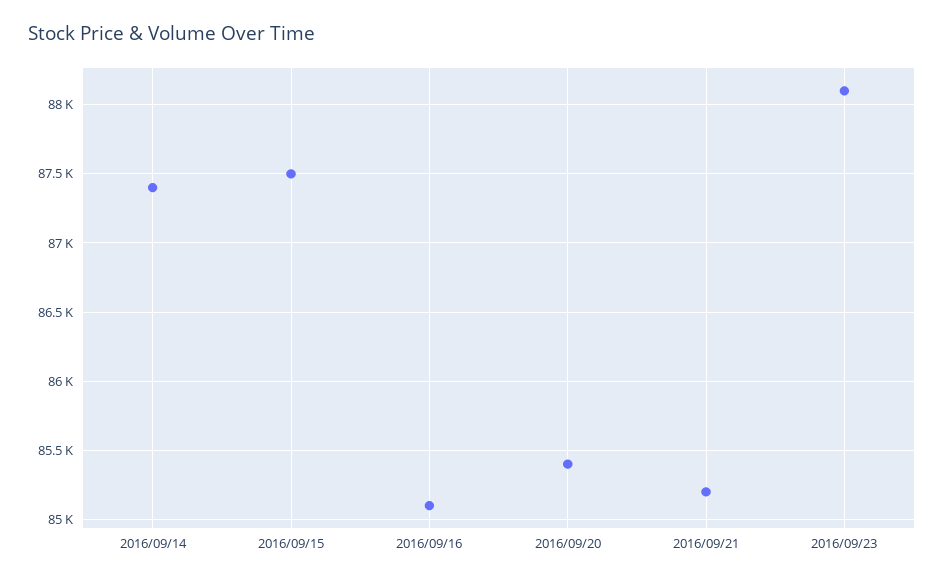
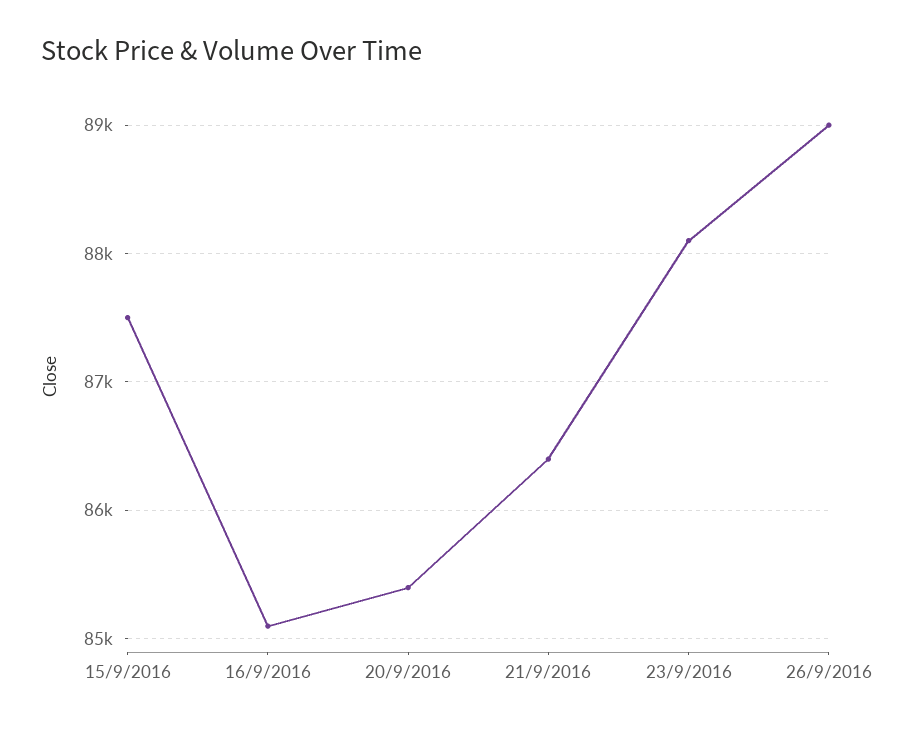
2016/09/14: 87400 -> none
2016/09/21: 85200 -> 86400
26/9/2016: none -> 89000

